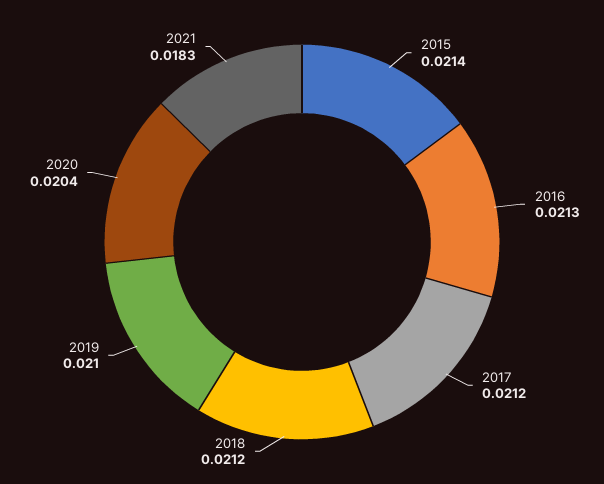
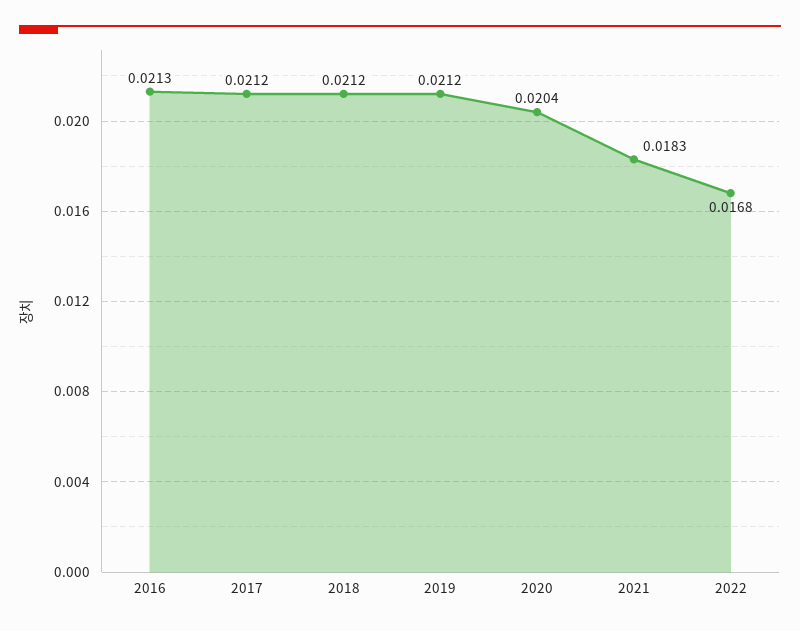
2015: 0.0214 -> none
2019: 0.021 -> 0.0212
2022: none -> 0.0168

